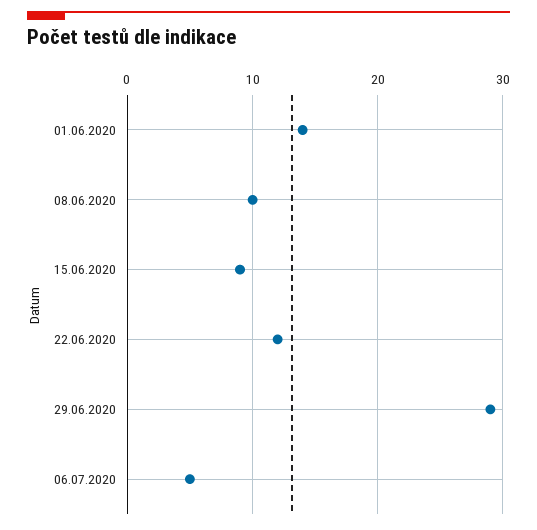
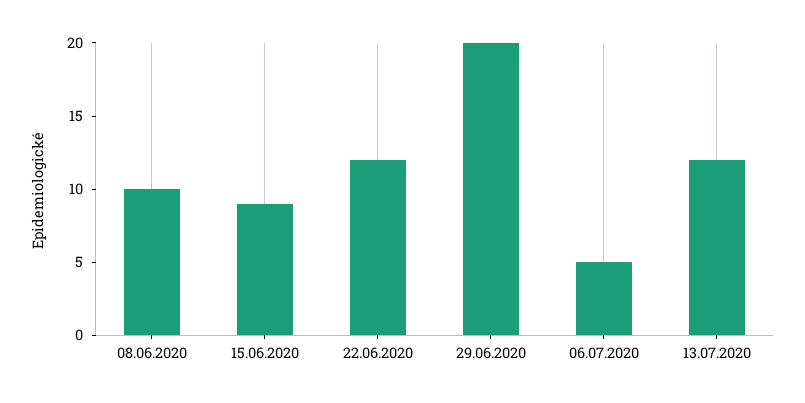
01.06.2020: 14 -> none
29.06.2020: 29 -> 20
13.07.2020: none -> 12

